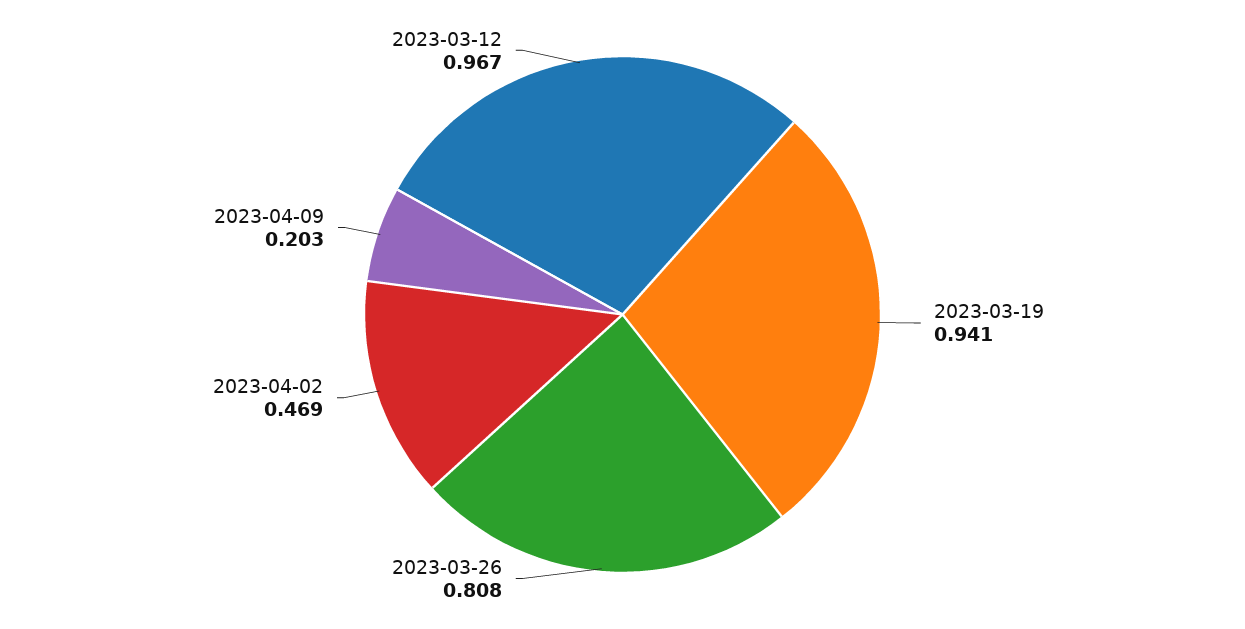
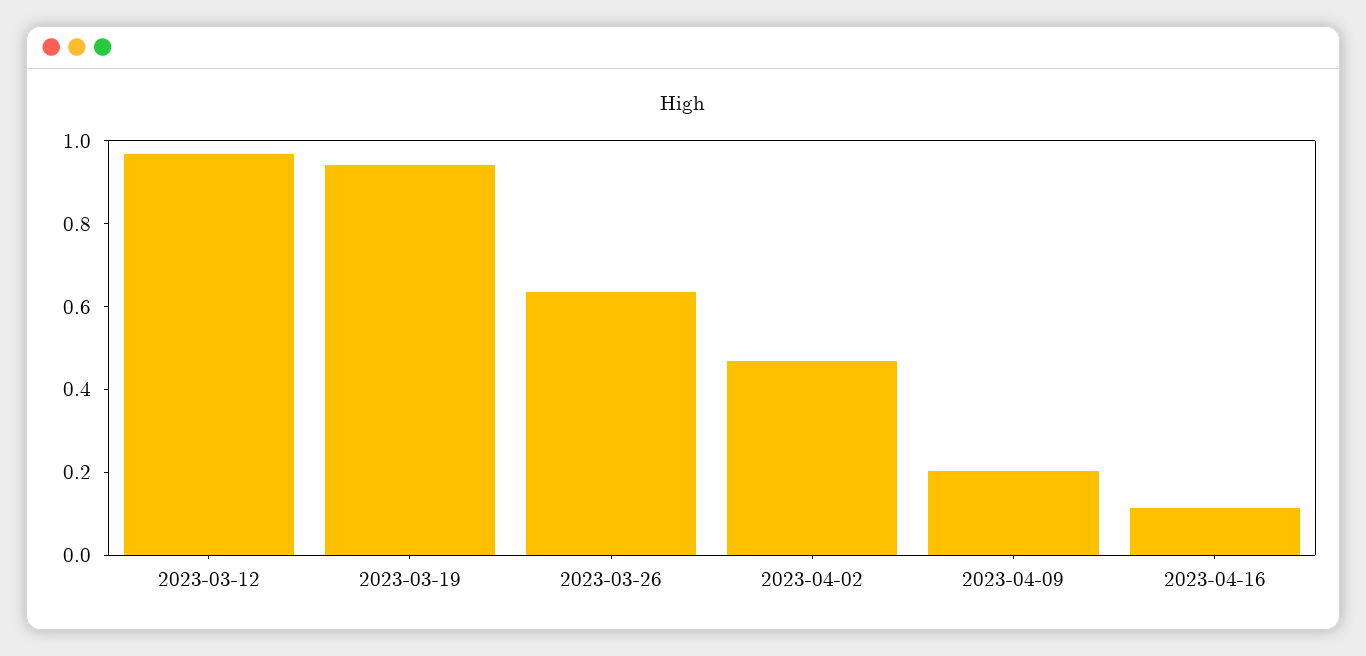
2023-03-26: 0.808 -> 0.65
2023-04-16: none -> 0.1

